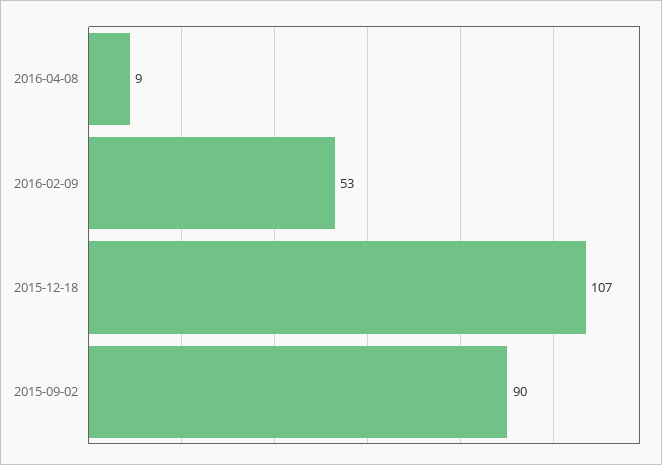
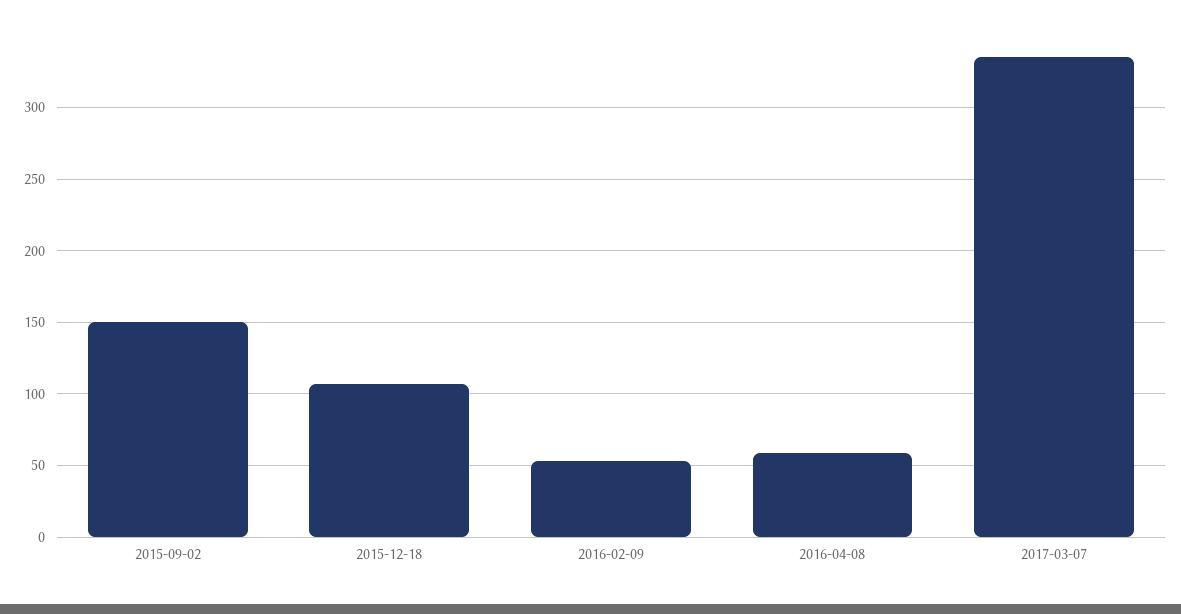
2016-04-08: 9 -> 60
2015-09-02: 90 -> 150
2017-03-07: none -> 335

